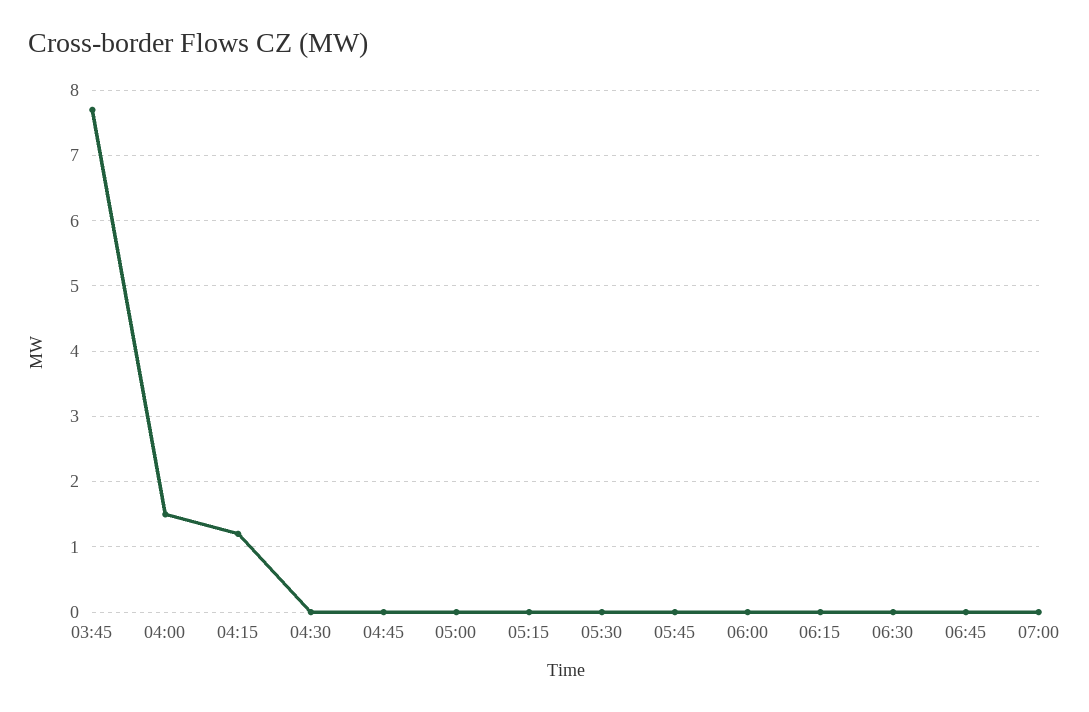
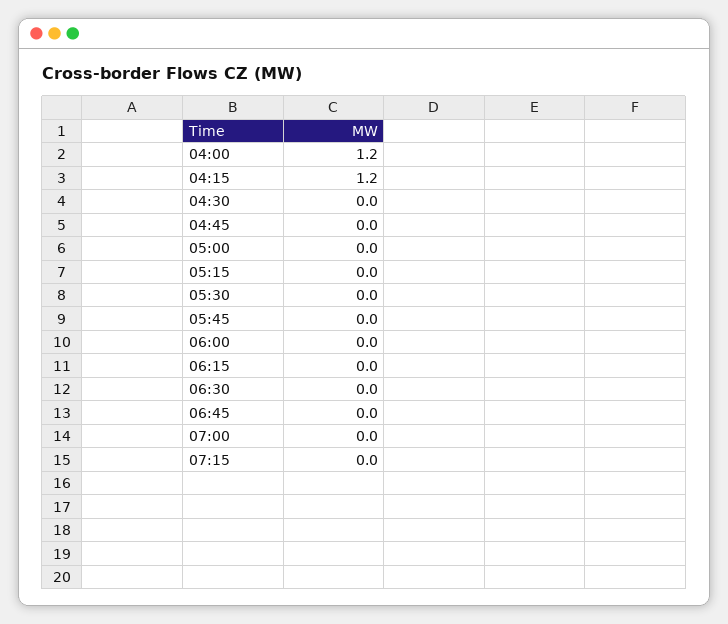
03:45: 7.7 -> none
04:00: 1.5 -> 1.2
07:15: none -> 0

